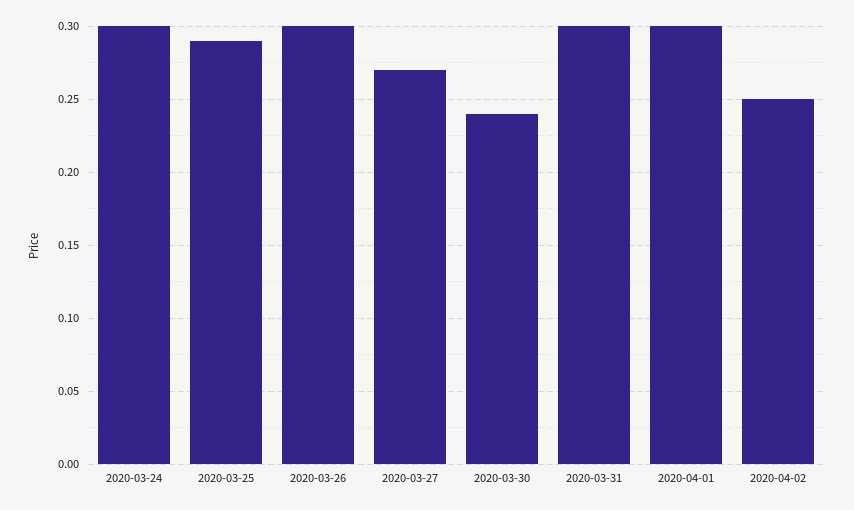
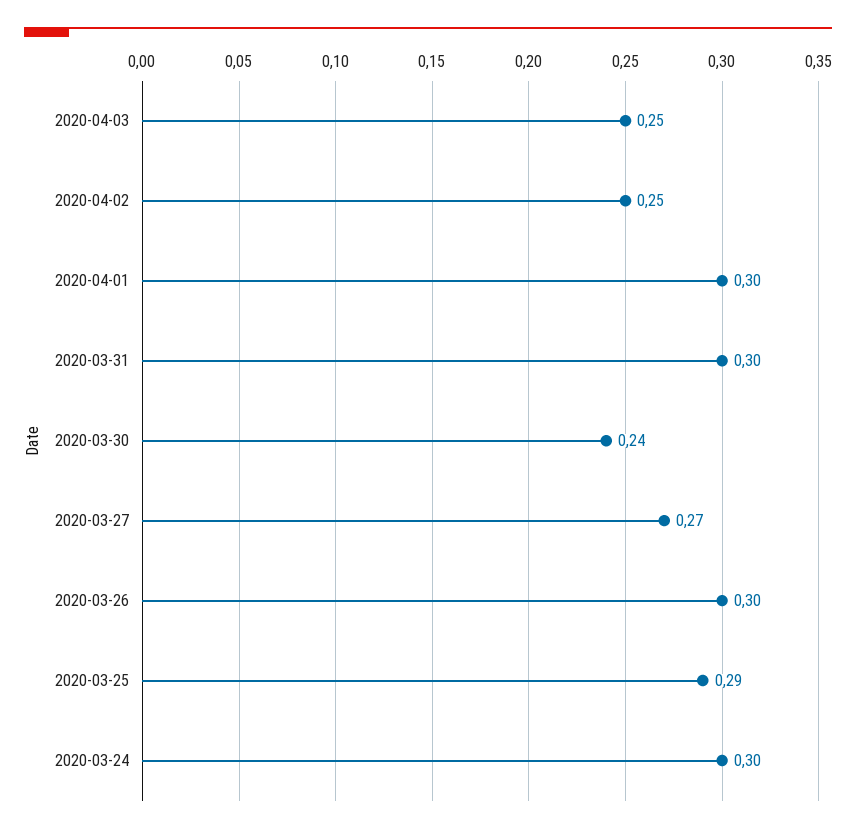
2020-04-03: none -> 0.25

